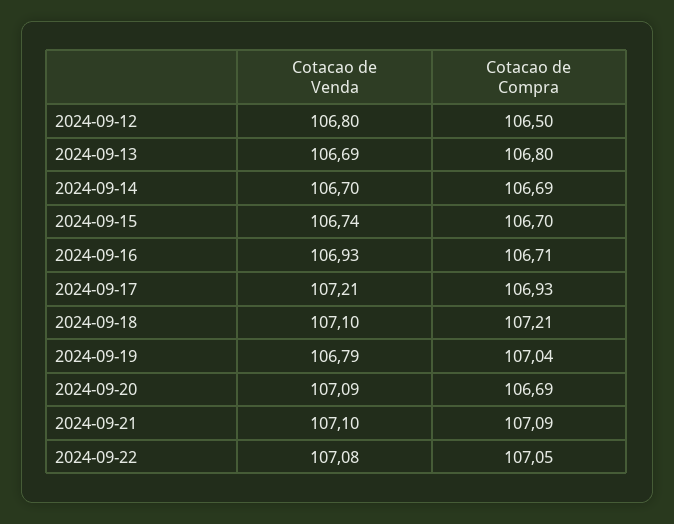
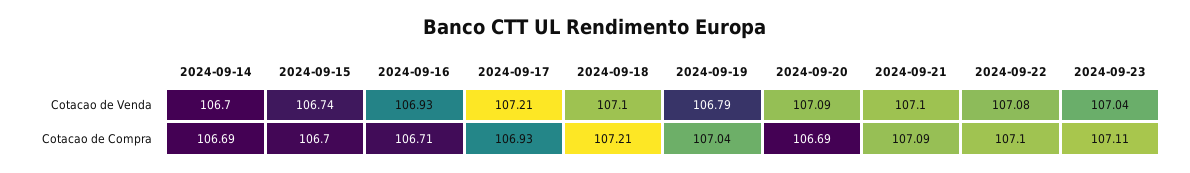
Cotacao de Venda, 2024-09-12: 106.8 -> none
Cotacao de Compra, 2024-09-12: 106.5 -> none
Cotacao de Venda, 2024-09-13: 106.69 -> none
Cotacao de Compra, 2024-09-13: 106.8 -> none
Cotacao de Compra, 2024-09-22: 107.05 -> 107.1
Cotacao de Venda, 2024-09-23: none -> 107.04
Cotacao de Compra, 2024-09-23: none -> 107.11

